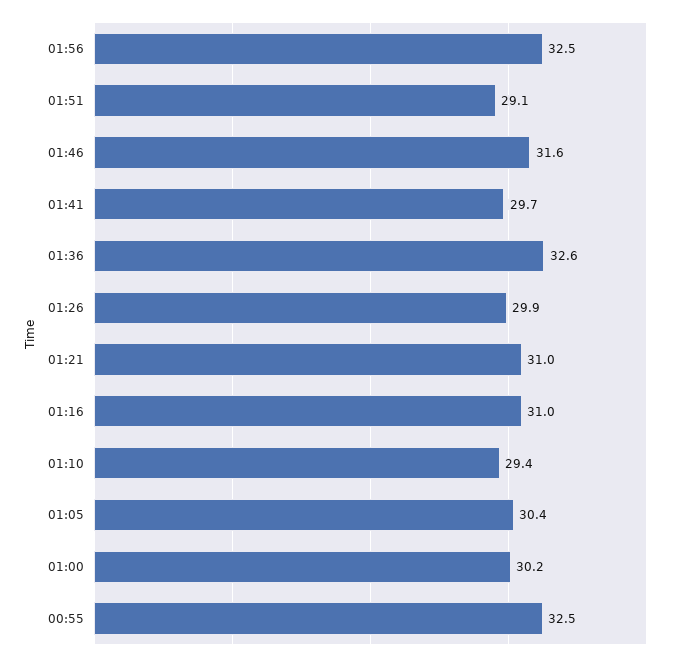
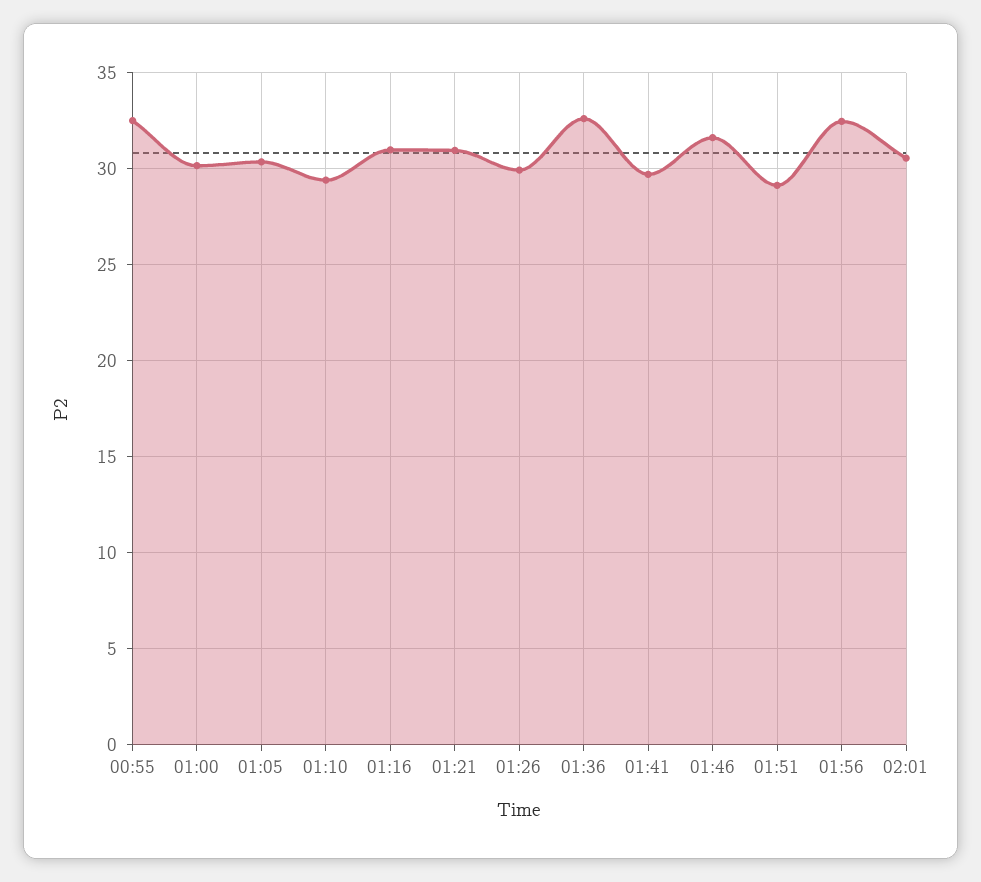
02:01: none -> 30.5

